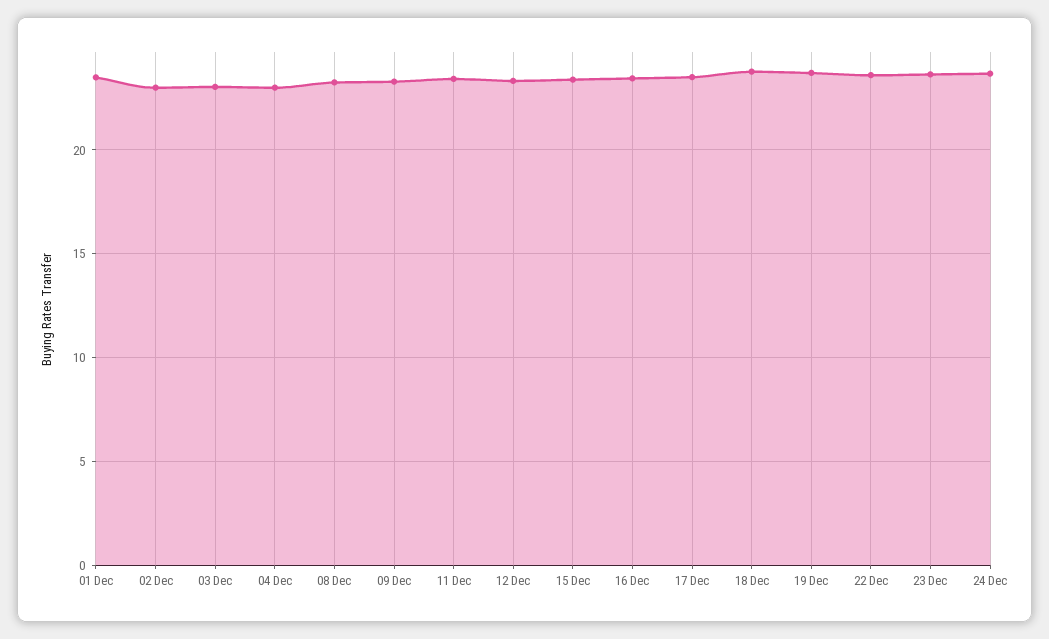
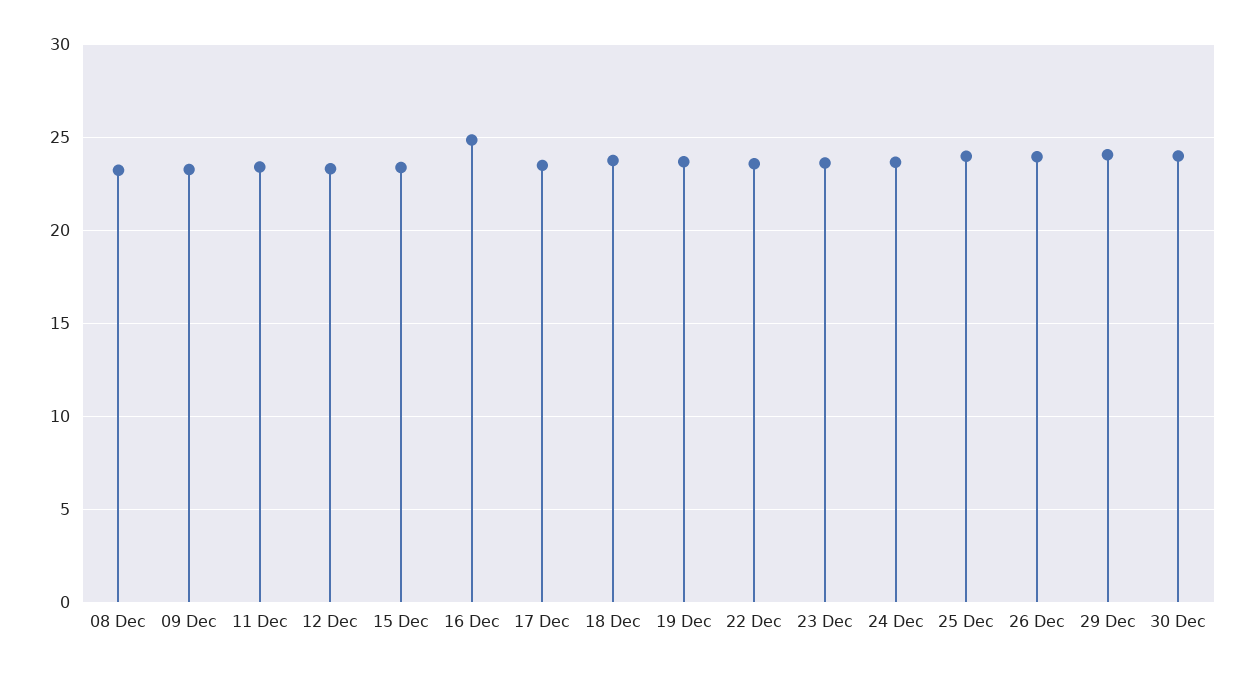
01 Dec: 23.5 -> none
02 Dec: 23 -> none
03 Dec: 23 -> none
04 Dec: 23 -> none
16 Dec: 23.5 -> 25
25 Dec: none -> 24
26 Dec: none -> 24
29 Dec: none -> 24
30 Dec: none -> 24

